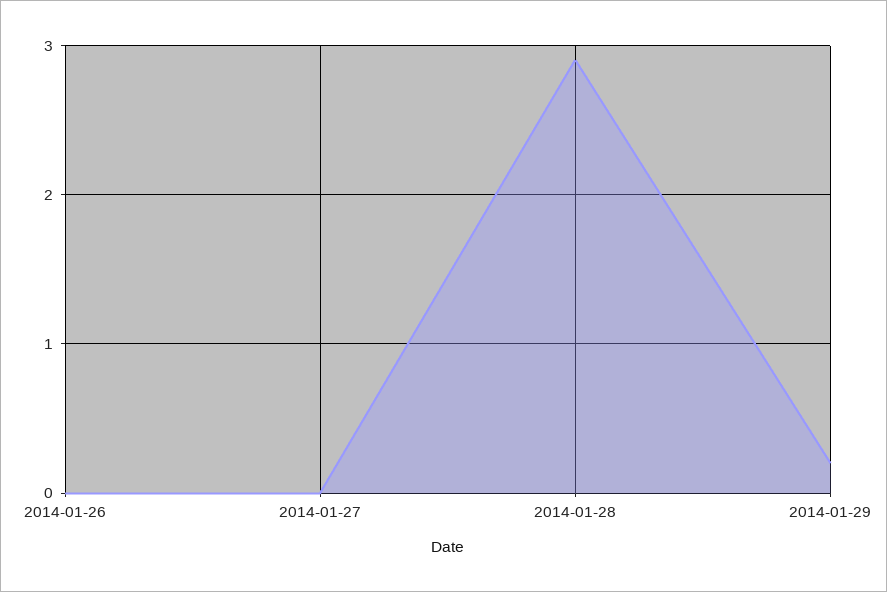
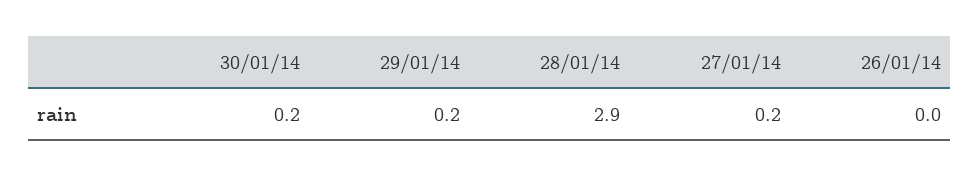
2014-01-27: 0 -> 0.2
30/01/14: none -> 0.2

